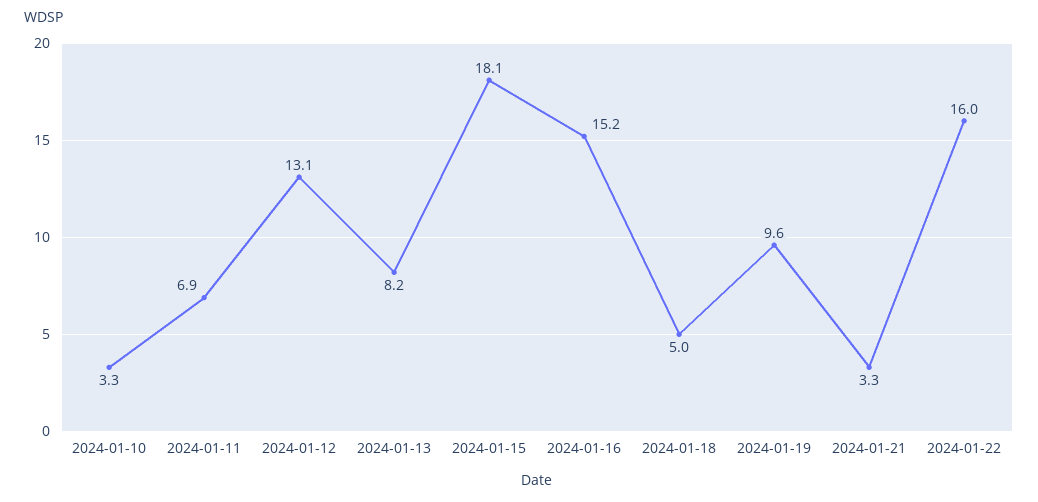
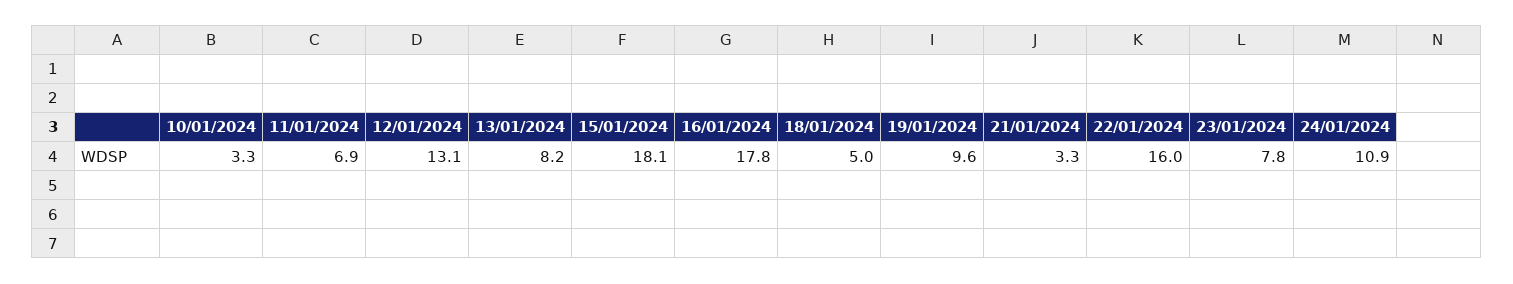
2024-01-16: 15.2 -> 17.8
23/01/2024: none -> 7.8
24/01/2024: none -> 10.9

